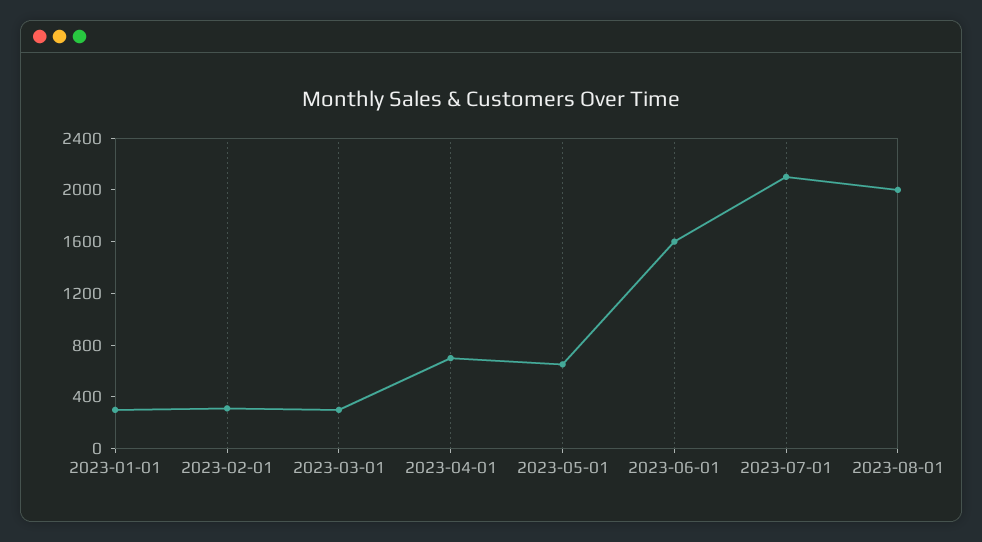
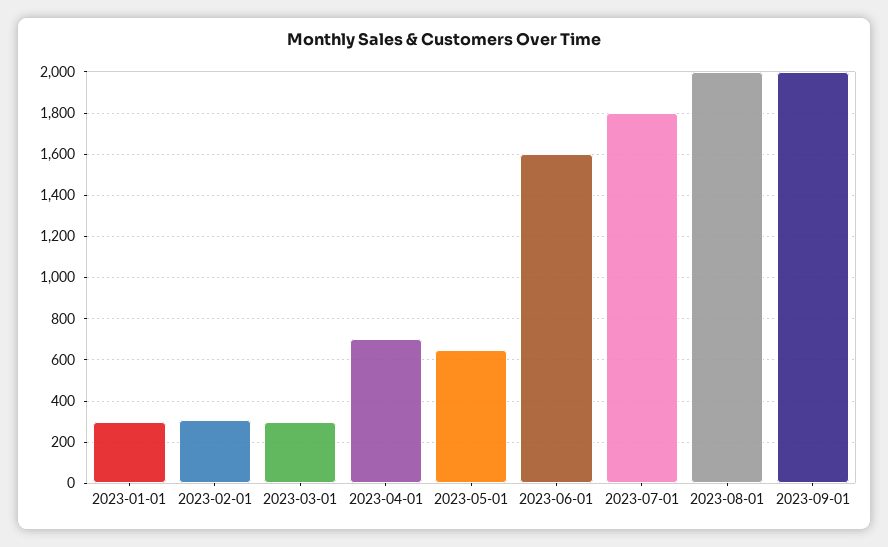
2023-07-01: 2100 -> 1800
2023-09-01: none -> 2000

